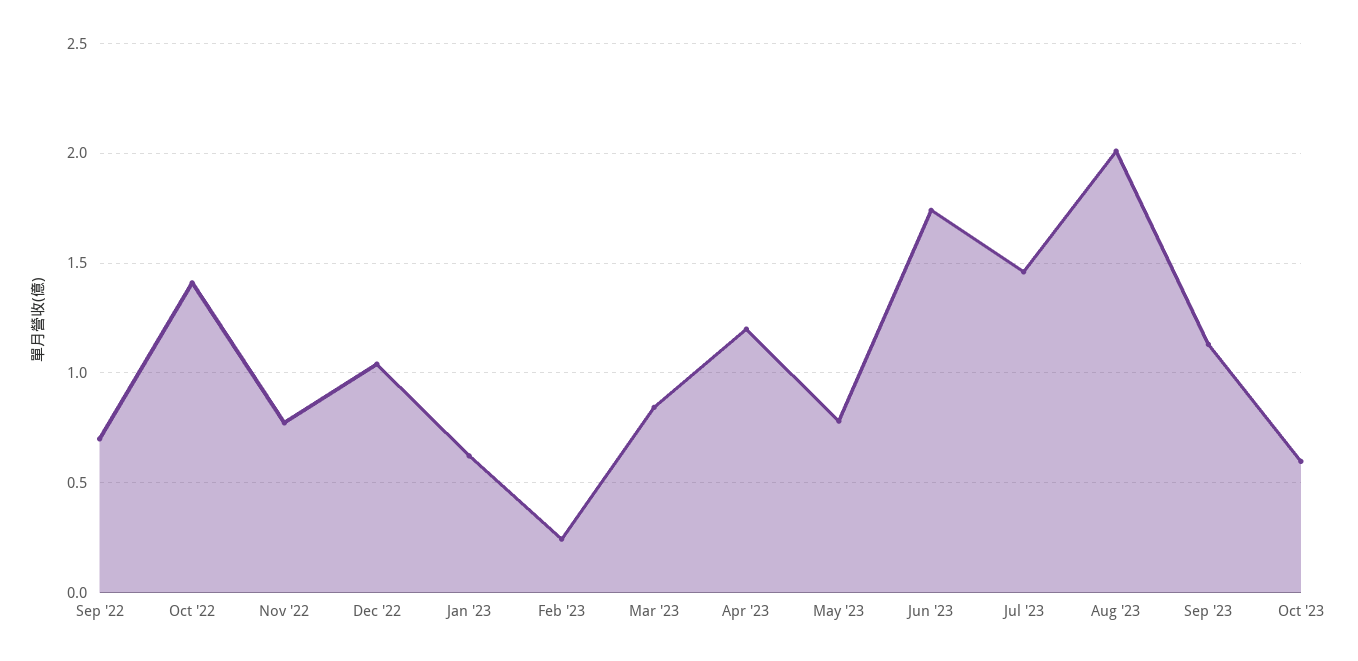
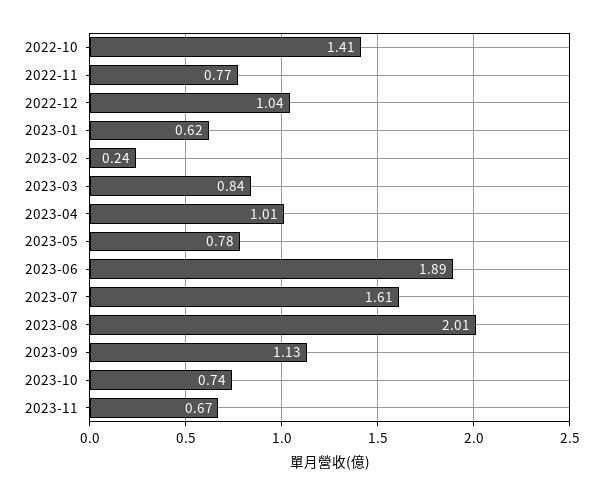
Sep '22: 0.7 -> none
Apr '23: 1.2 -> 1.01
Jun '23: 1.75 -> 1.89
Jul '23: 1.45 -> 1.61
Oct '23: 0.6 -> 0.74
2023-11: none -> 0.67

